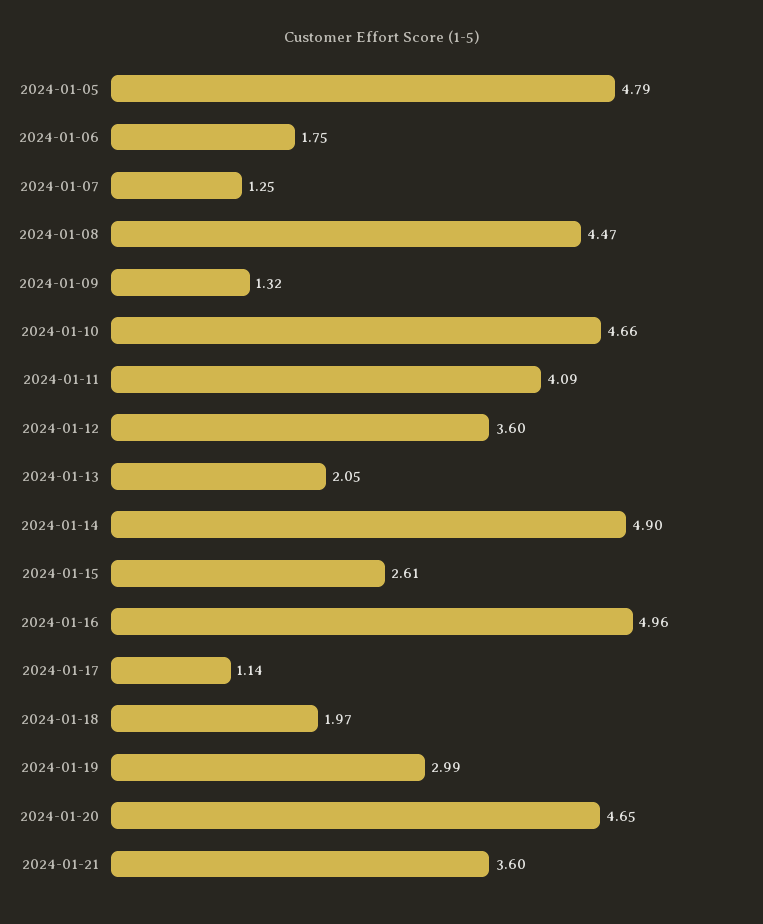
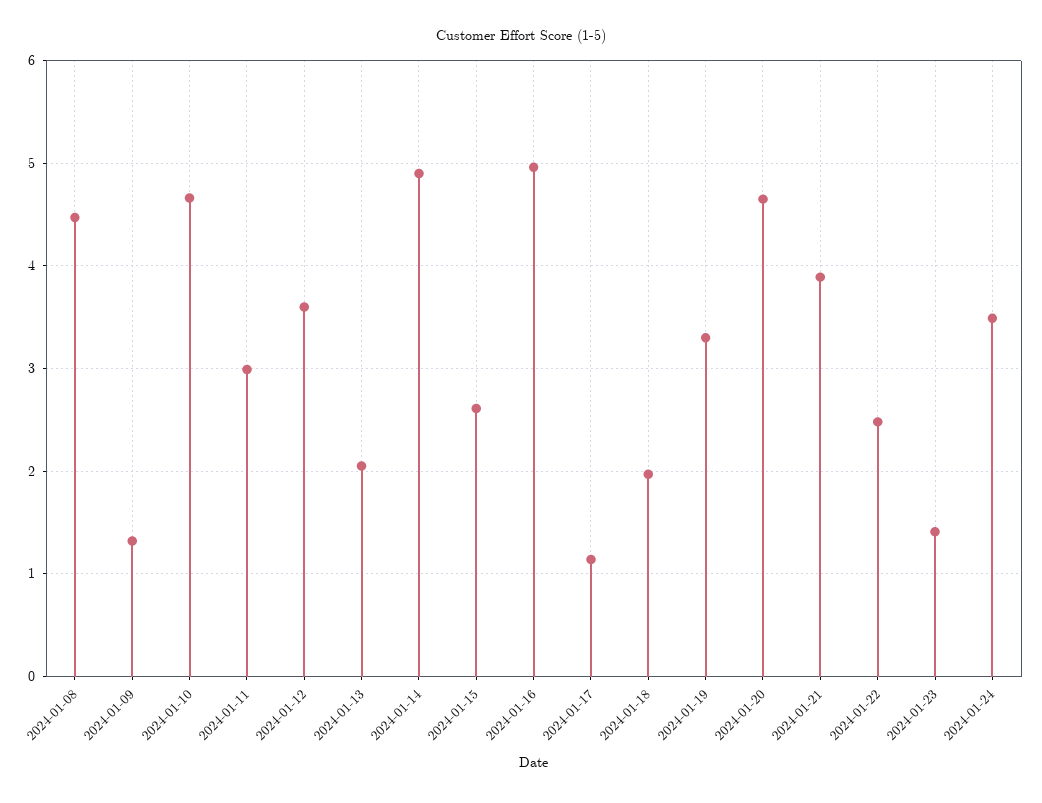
2024-01-05: 4.79 -> none
2024-01-06: 1.75 -> none
2024-01-07: 1.25 -> none
2024-01-11: 4.09 -> 3
2024-01-19: 2.99 -> 3.3
2024-01-21: 3.6 -> 3.9
2024-01-22: none -> 2.5
2024-01-23: none -> 1.4
2024-01-24: none -> 3.5

